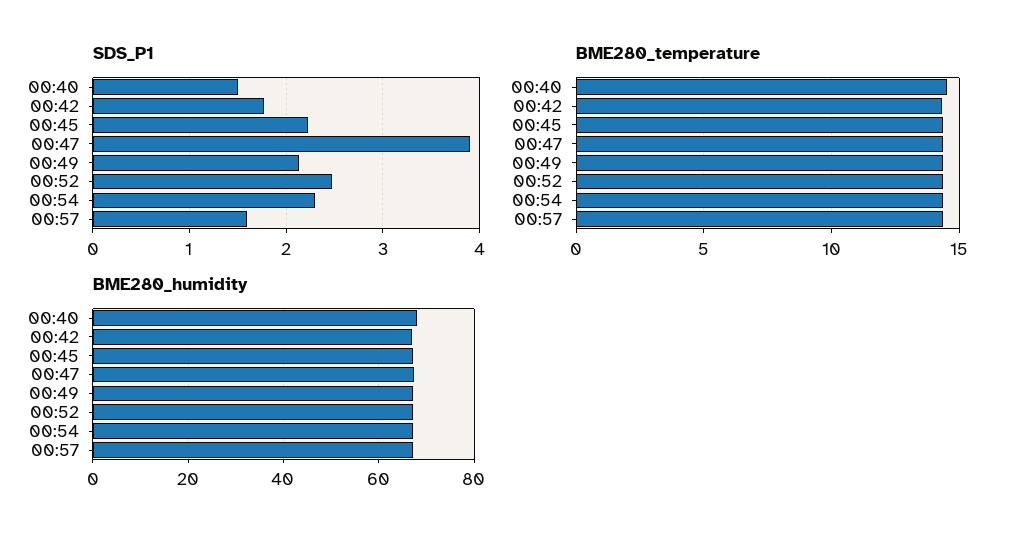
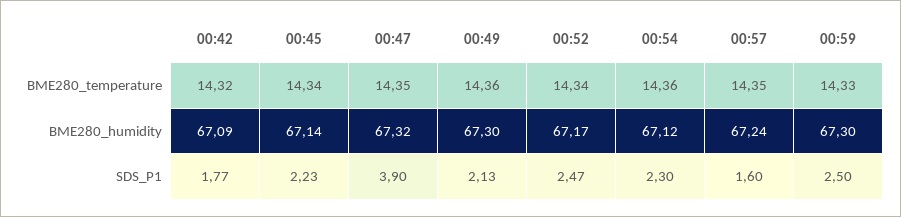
SDS_P1, 00:40: 1.5 -> none
BME280_temperature, 00:40: 14.5 -> none
BME280_humidity, 00:40: 68 -> none
BME280_temperature, 00:59: none -> 14.33
BME280_humidity, 00:59: none -> 67.3
SDS_P1, 00:59: none -> 2.5

